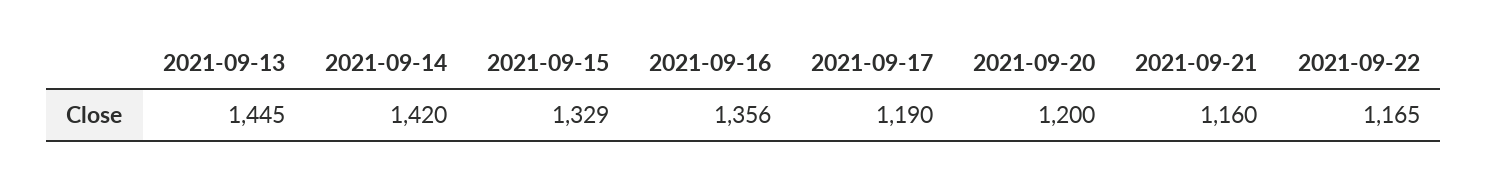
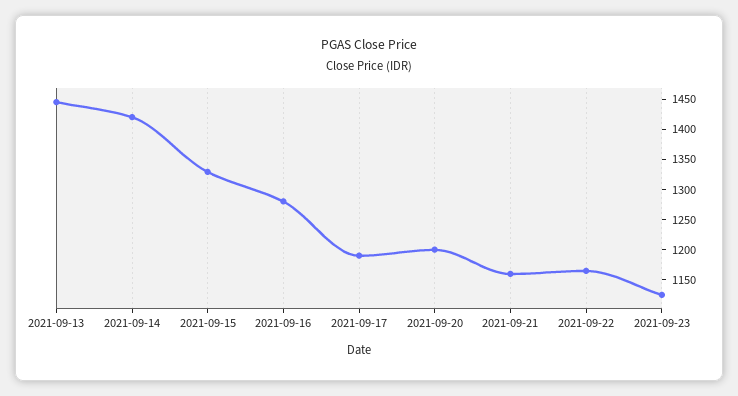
2021-09-16: 1356 -> 1275
2021-09-23: none -> 1125

